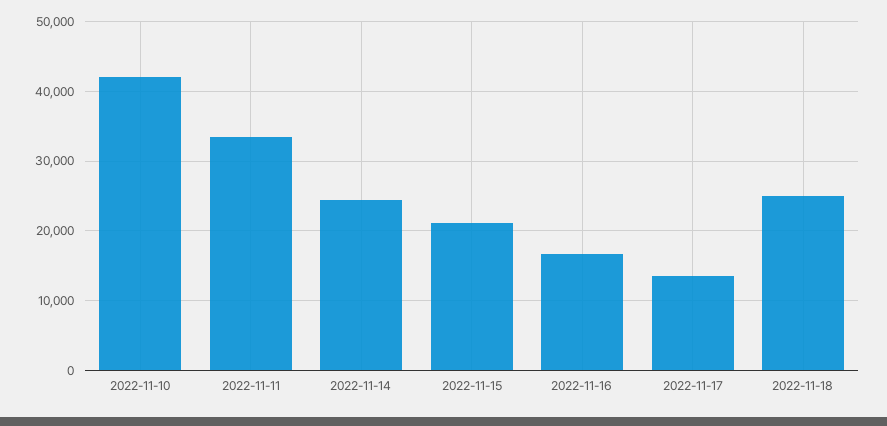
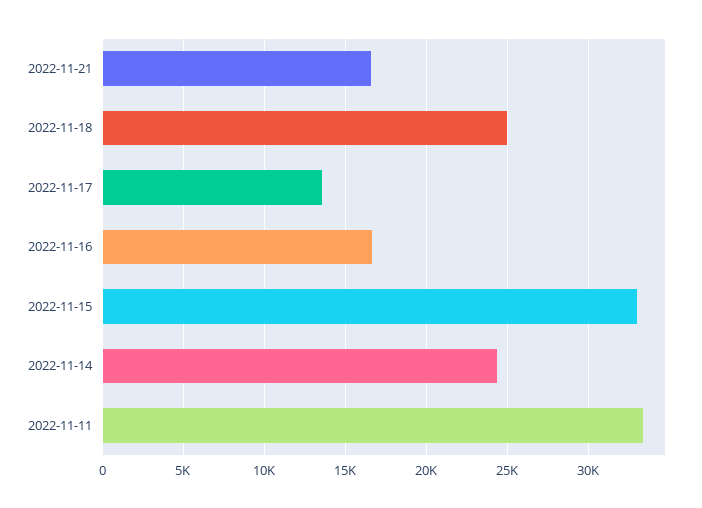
2022-11-10: 42000 -> none
2022-11-15: 21000 -> 33000
2022-11-21: none -> 16500

